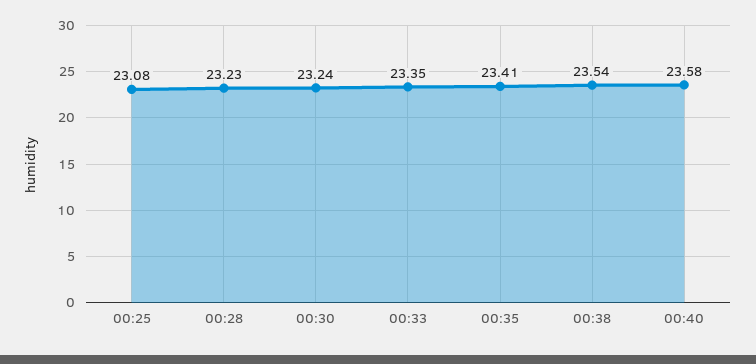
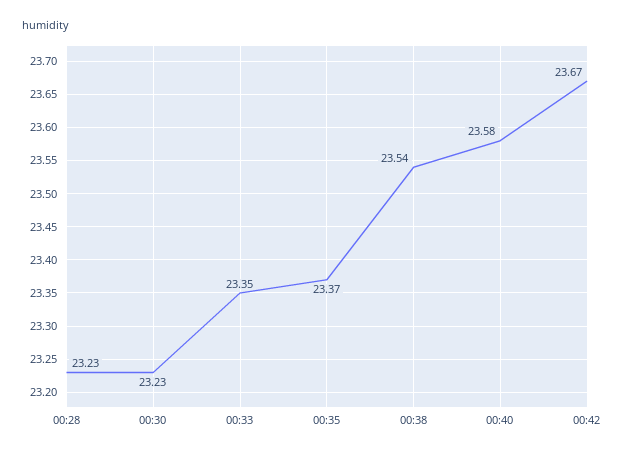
00:25: 23.08 -> none
00:30: 23.24 -> 23.23
00:35: 23.41 -> 23.37
00:42: none -> 23.67

